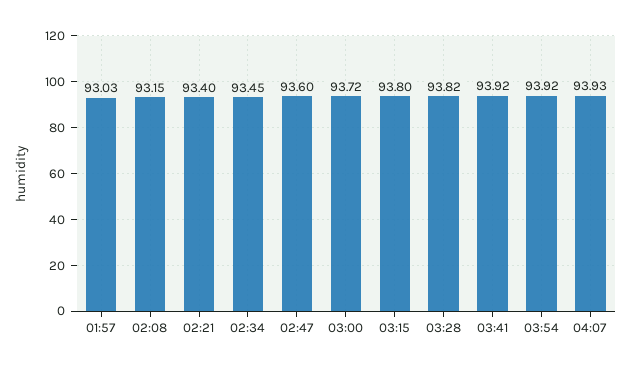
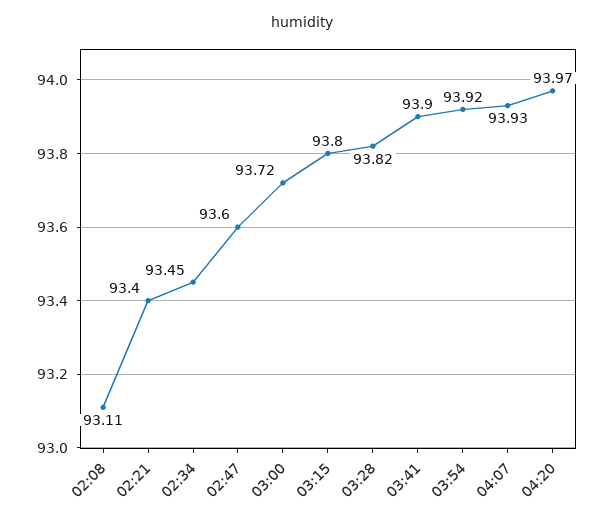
01:57: 93.03 -> none
02:08: 93.15 -> 93.11
03:41: 93.92 -> 93.9
04:20: none -> 93.97

